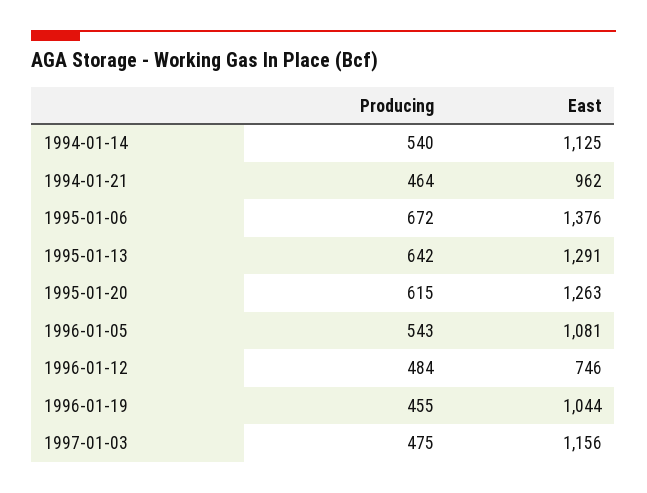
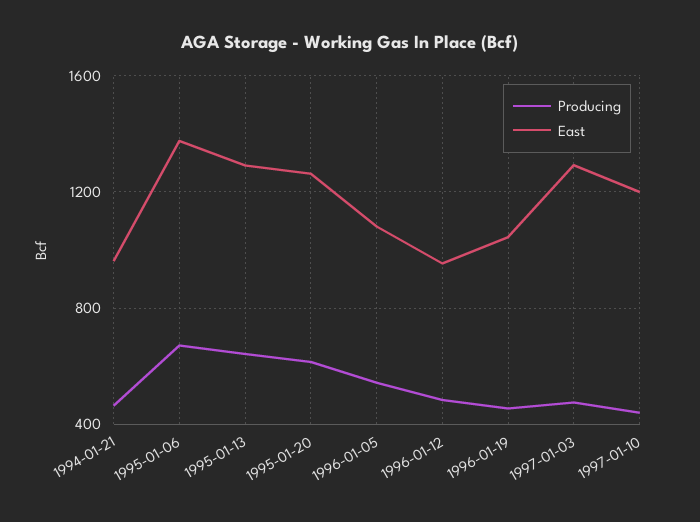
Producing, 1994-01-14: 540 -> none
East, 1994-01-14: 1125 -> none
East, 1996-01-12: 746 -> 950
East, 1997-01-03: 1156 -> 1300
Producing, 1997-01-10: none -> 450
East, 1997-01-10: none -> 1200

